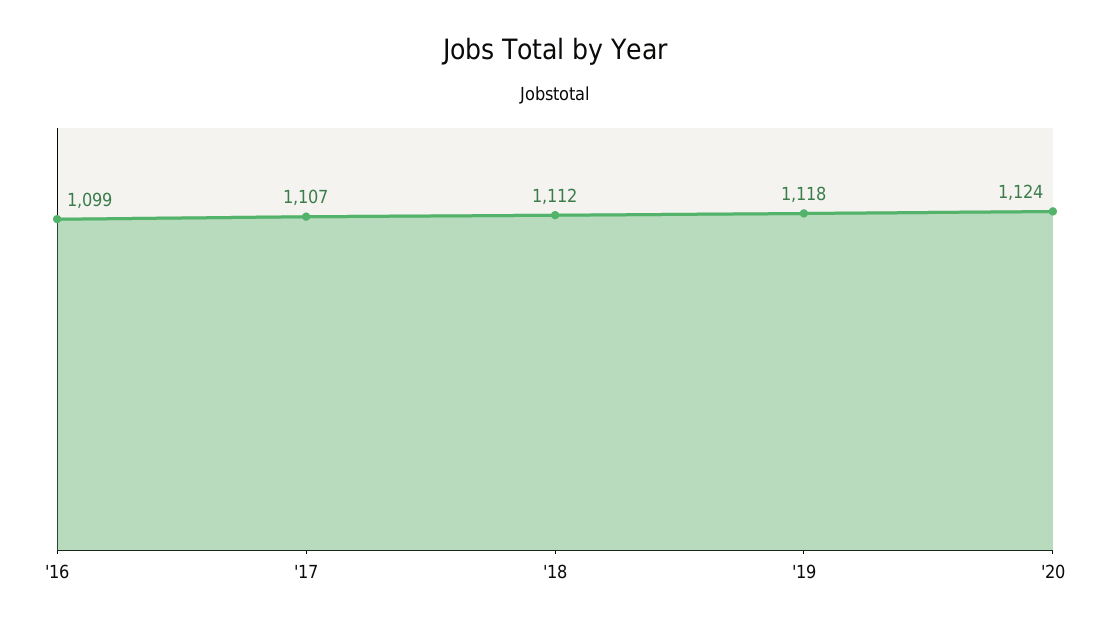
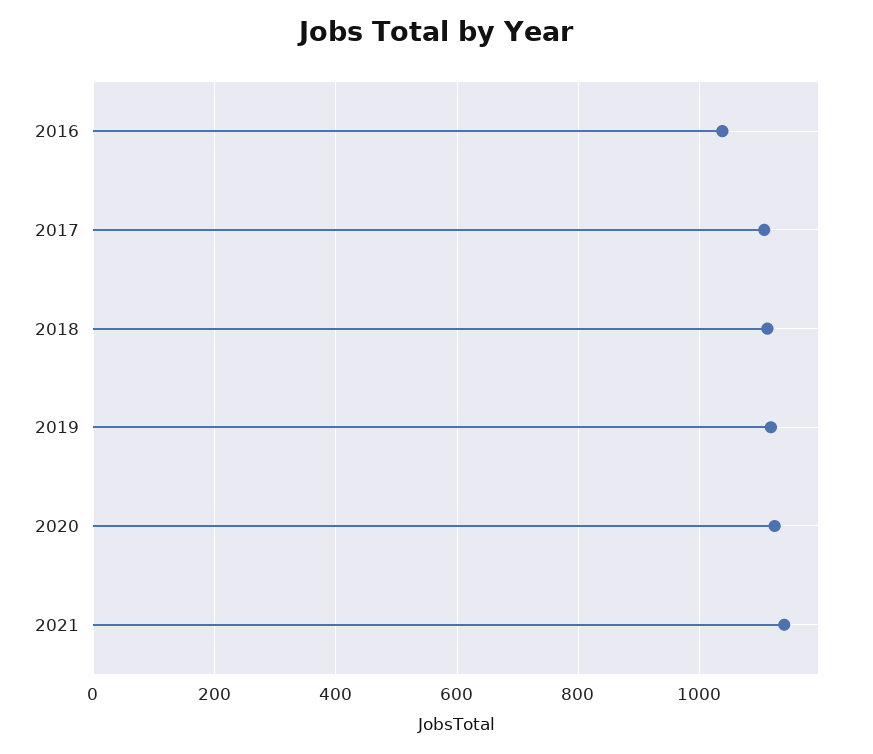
'16: 1099 -> 1040
2021: none -> 1140

